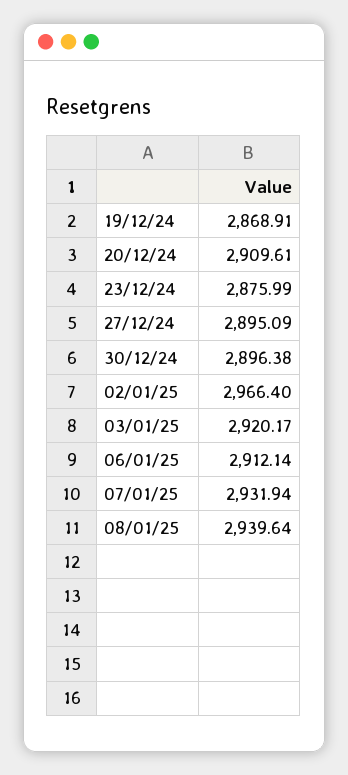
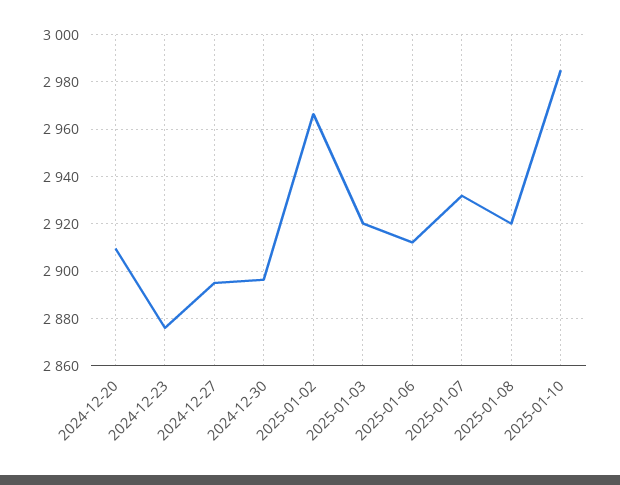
19/12/24: 2868.91 -> none
08/01/25: 2939.64 -> 2920
2025-01-10: none -> 2985

